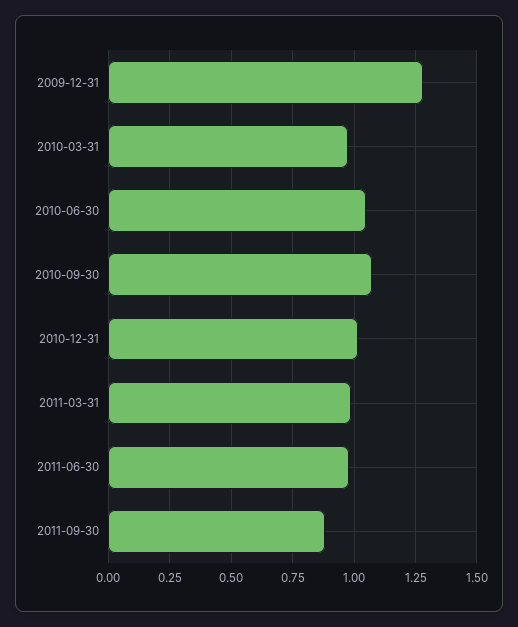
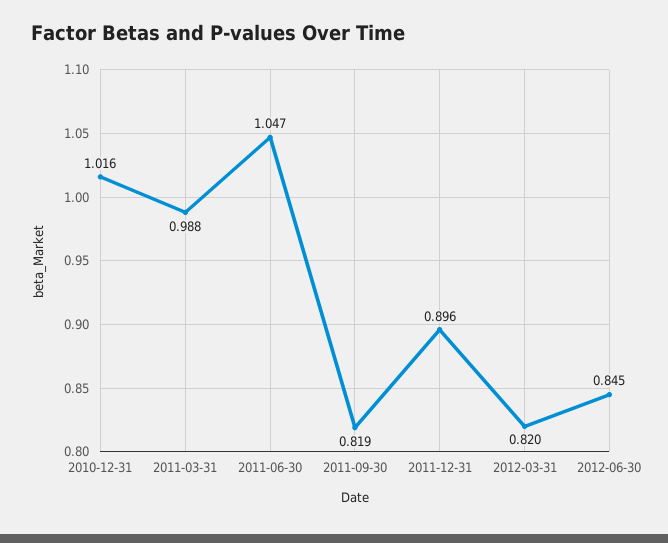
2009-12-31: 1.275 -> none
2010-03-31: 0.975 -> none
2010-06-30: 1.05 -> none
2010-09-30: 1.075 -> none
2011-06-30: 0.975 -> 1.047
2011-09-30: 0.875 -> 0.819
2011-12-31: none -> 0.896
2012-03-31: none -> 0.82
2012-06-30: none -> 0.845

